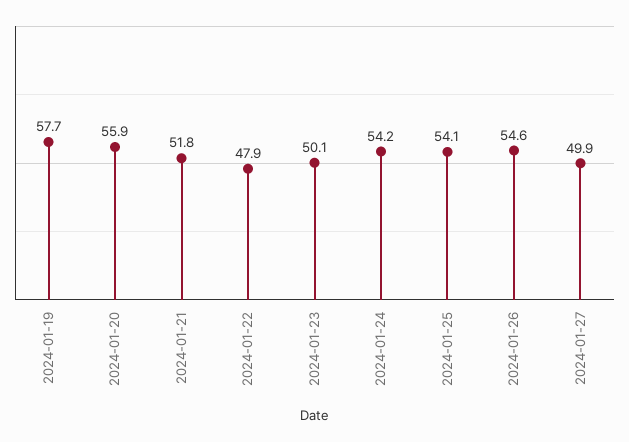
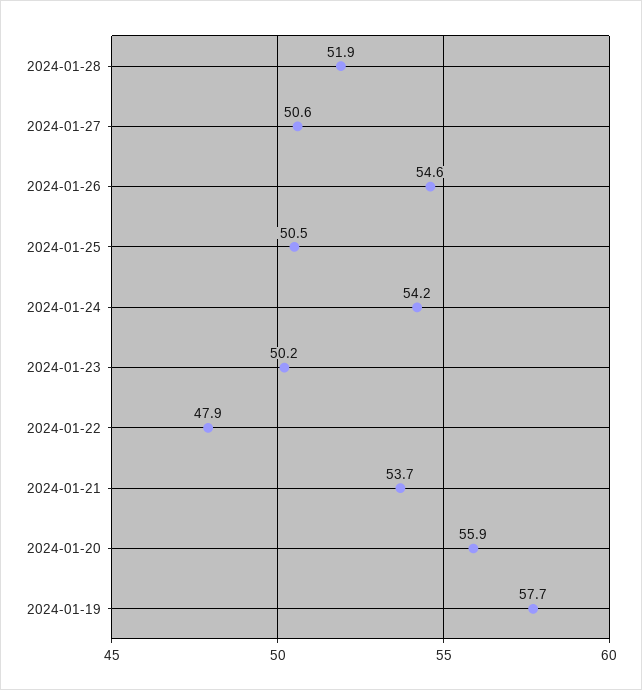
2024-01-21: 51.8 -> 53.7
2024-01-23: 50.1 -> 50.2
2024-01-25: 54.1 -> 50.5
2024-01-27: 49.9 -> 50.6
2024-01-28: none -> 51.9

